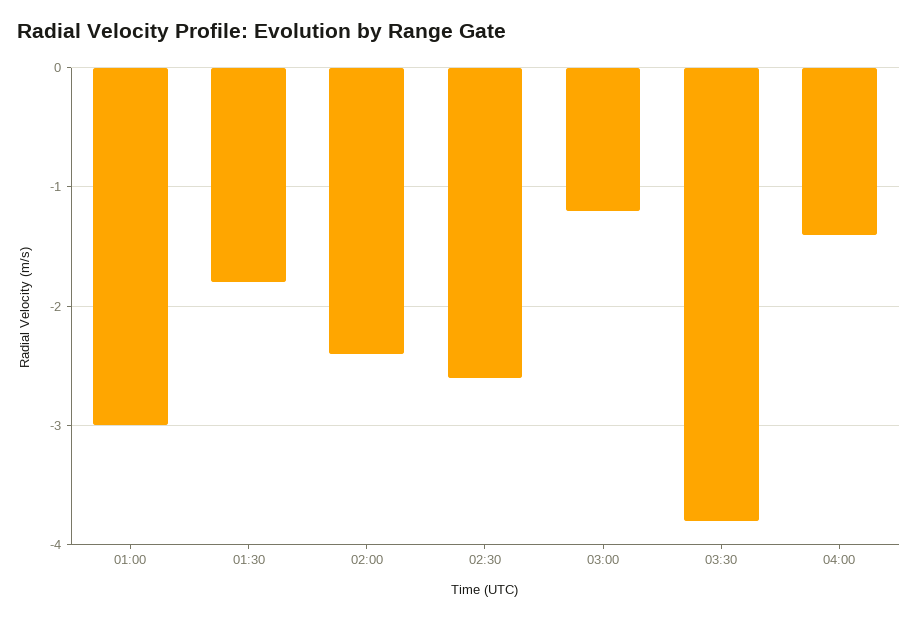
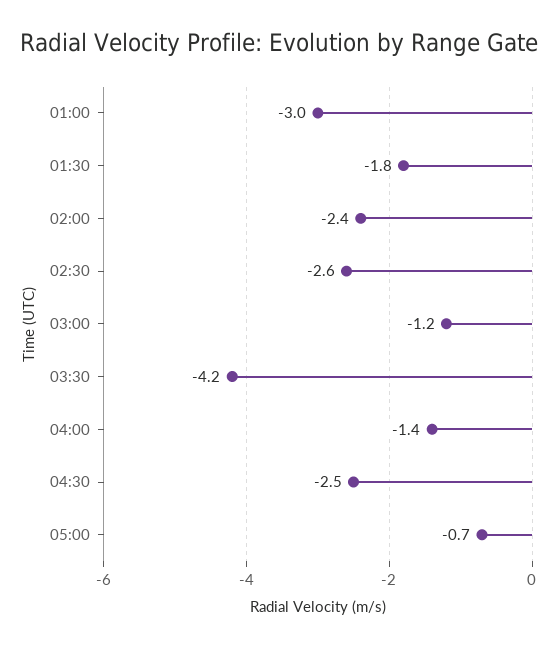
03:30: -3.8 -> -4.2
04:30: none -> -2.5
05:00: none -> -0.7

